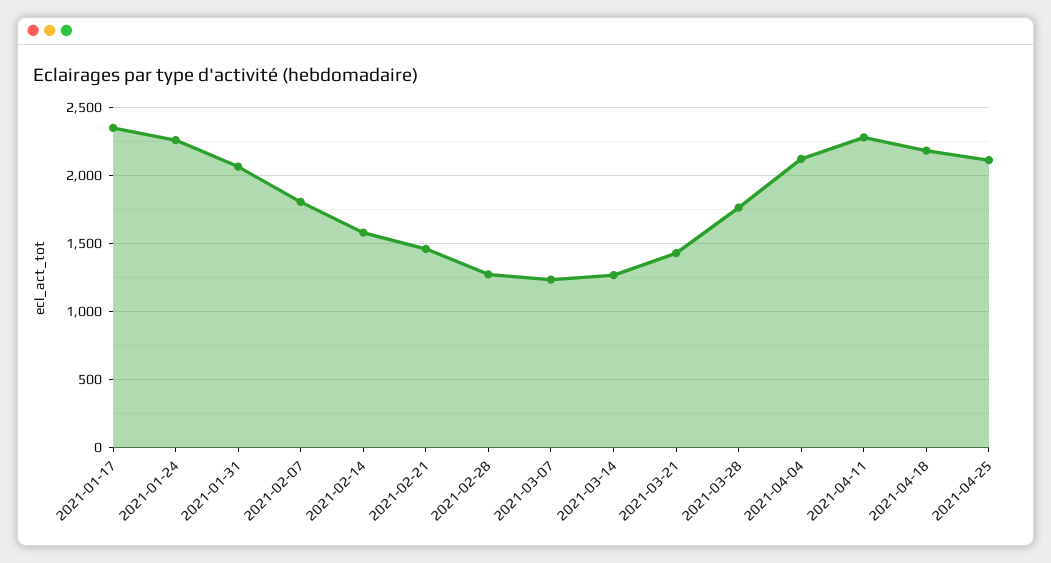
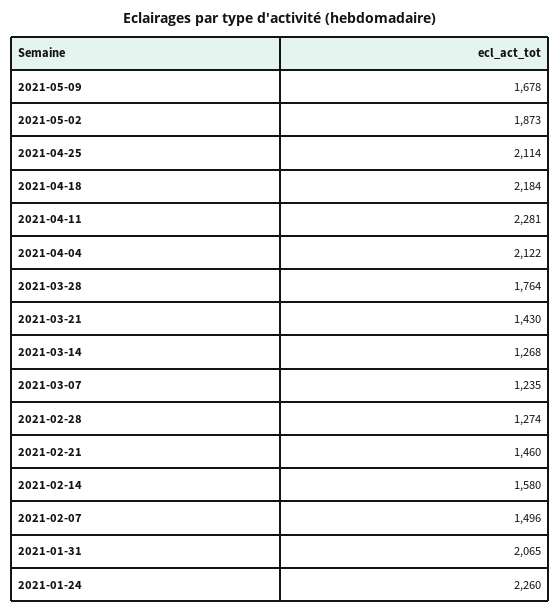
2021-01-17: 2350 -> none
2021-02-07: 1800 -> 1496
2021-05-09: none -> 1678
2021-05-02: none -> 1873

